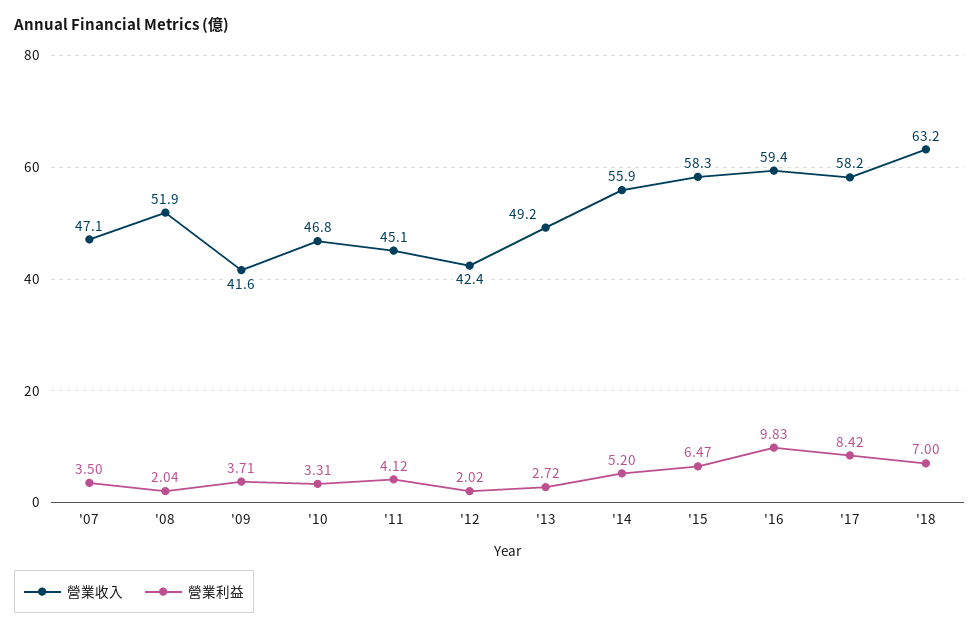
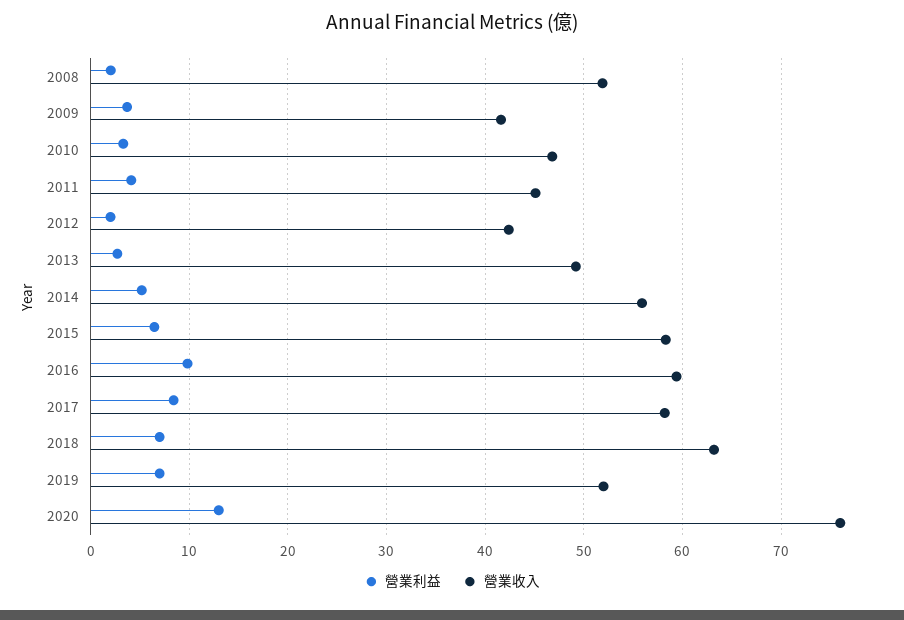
營業收入, '07: 47.1 -> none
營業利益, '07: 3.5 -> none
營業利益, 2019: none -> 7
營業收入, 2019: none -> 52
營業利益, 2020: none -> 13
營業收入, 2020: none -> 76

